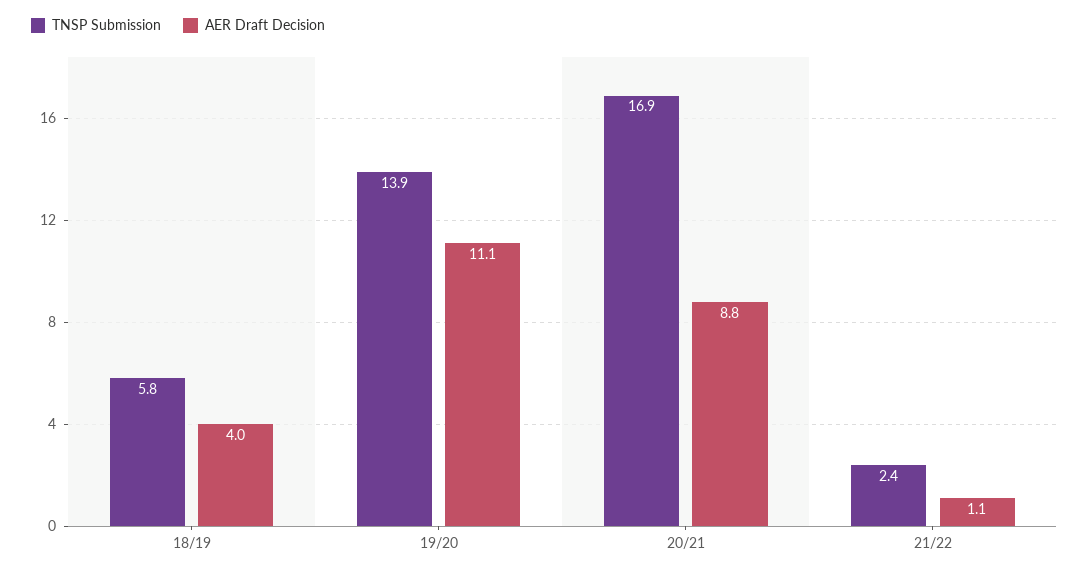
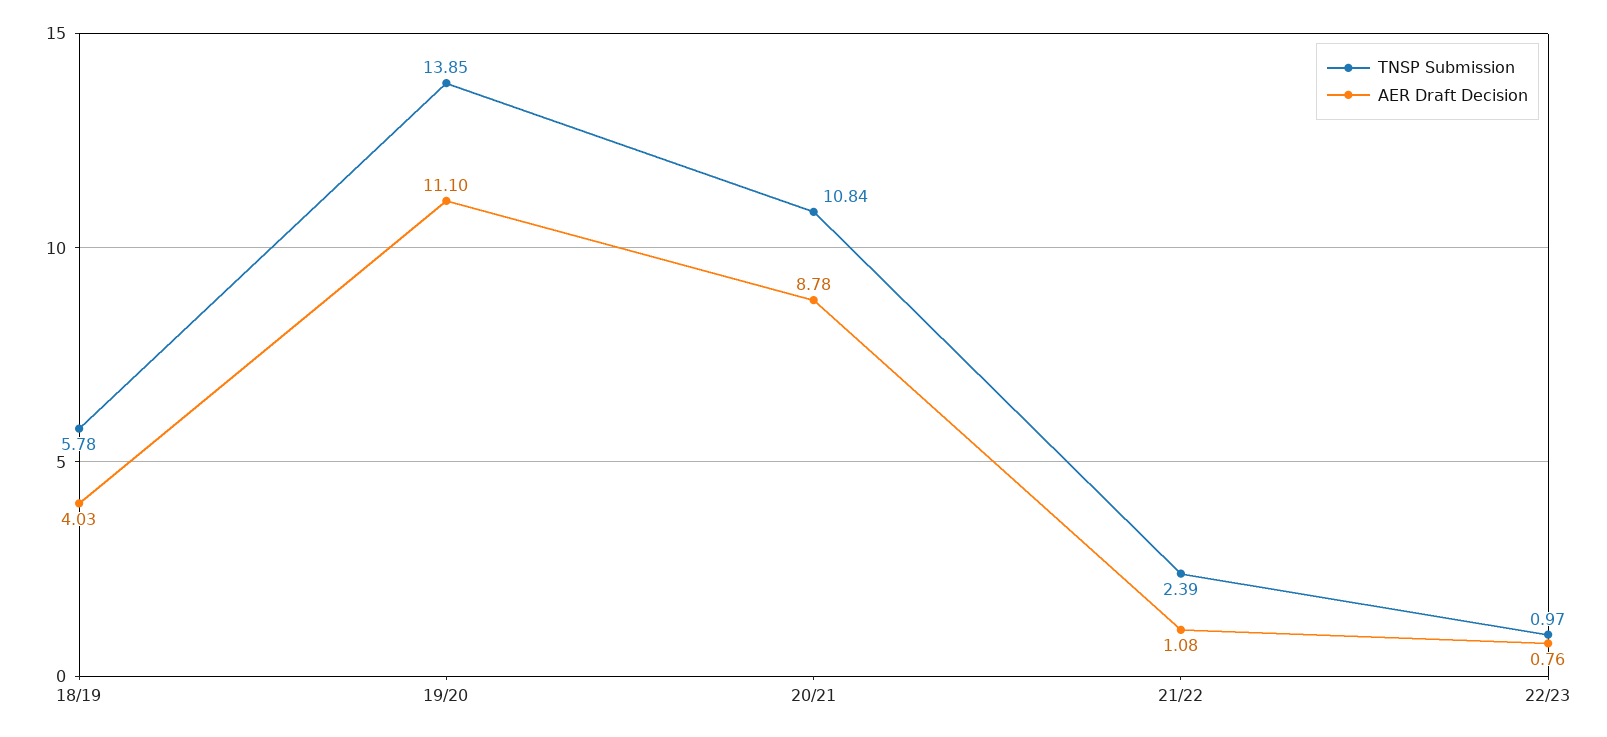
TNSP Submission, 20/21: 16.9 -> 10.84
TNSP Submission, 22/23: none -> 0.97
AER Draft Decision, 22/23: none -> 0.76

